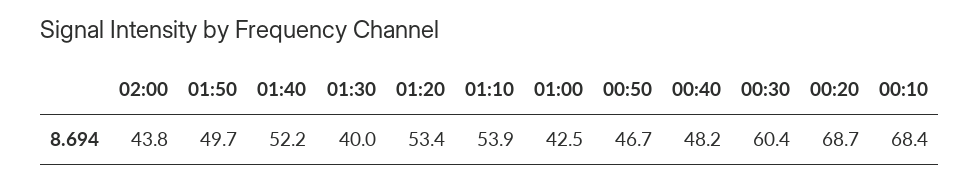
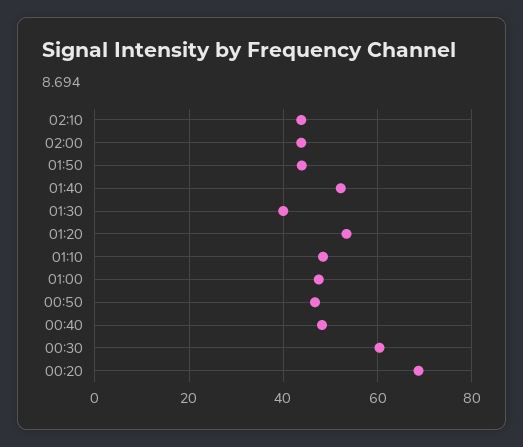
01:50: 49.7 -> 44
01:10: 53.9 -> 48
01:00: 42.5 -> 48
00:10: 68.4 -> none
02:10: none -> 44

